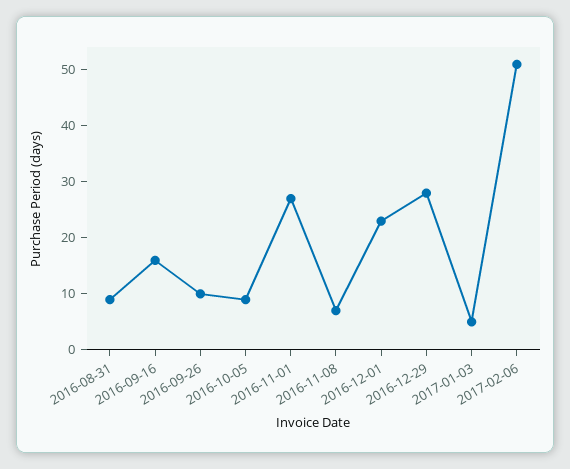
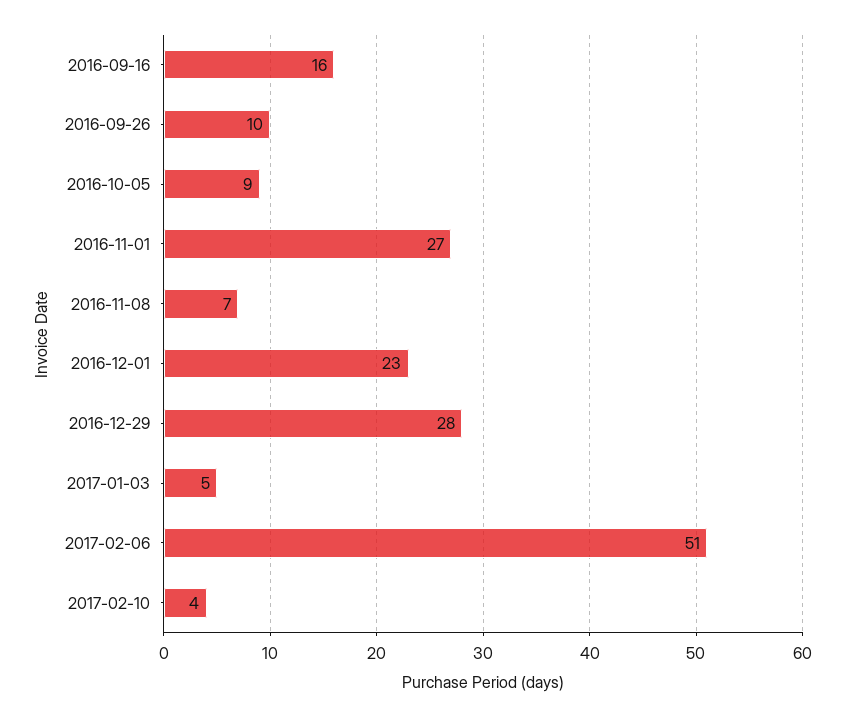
2016-08-31: 10 -> none
2017-02-10: none -> 4

